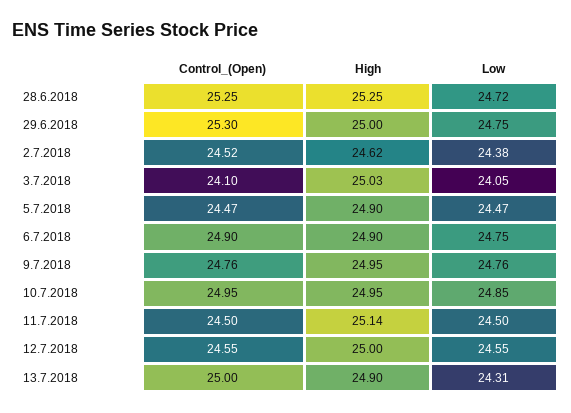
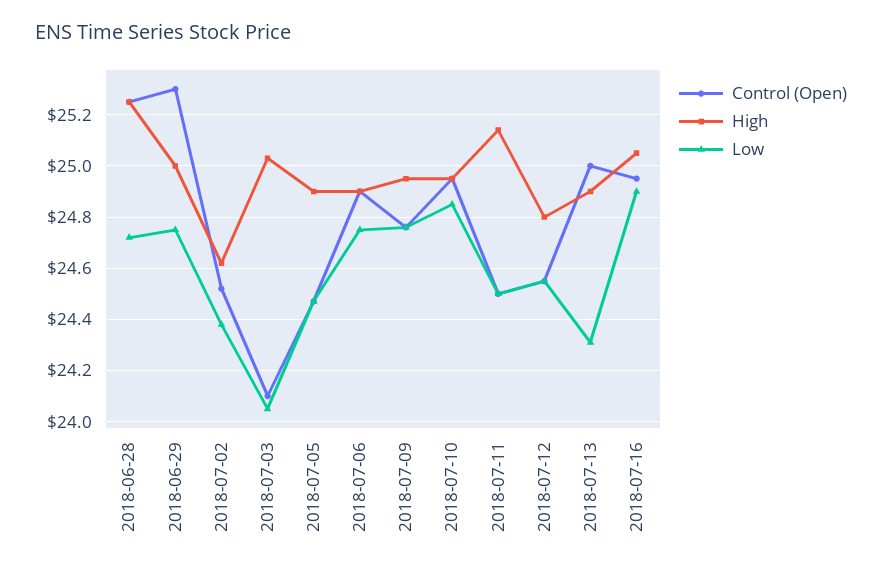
High, 12.7.2018: 25 -> 24.8
Control_(Open), 2018-07-16: none -> 24.95
High, 2018-07-16: none -> 25.05
Low, 2018-07-16: none -> 24.9

